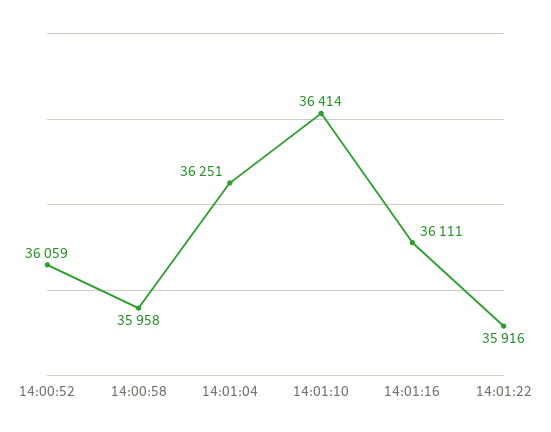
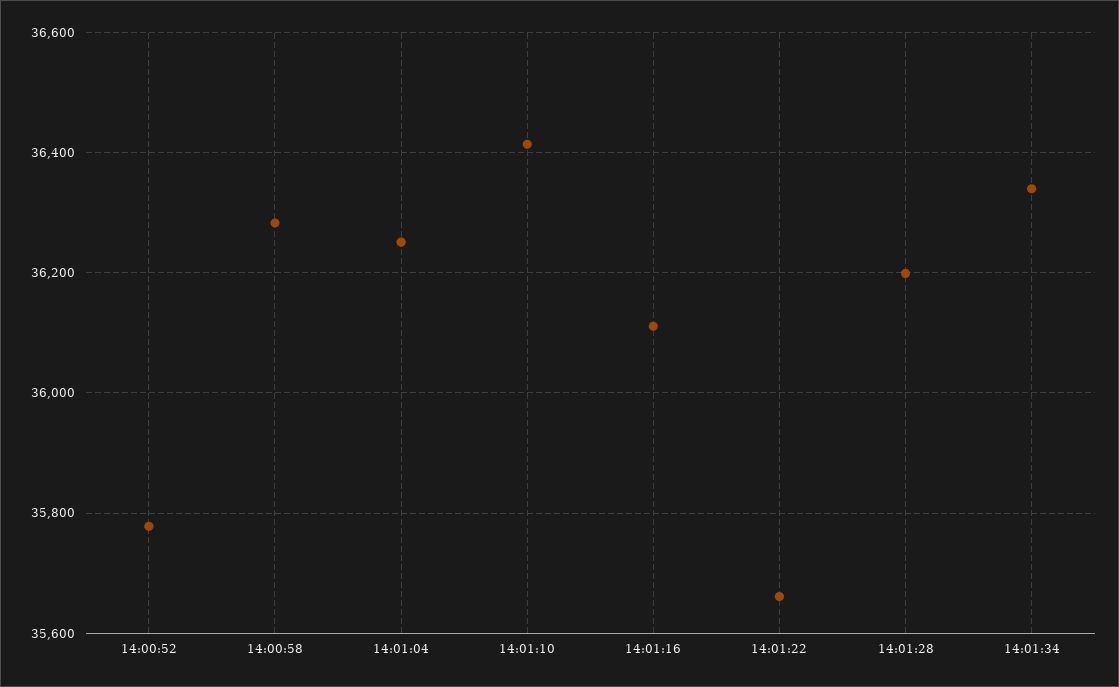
14:00:52: 36059 -> 35780
14:00:58: 35958 -> 36280
14:01:22: 35916 -> 35660
14:01:28: none -> 36200
14:01:34: none -> 36340

